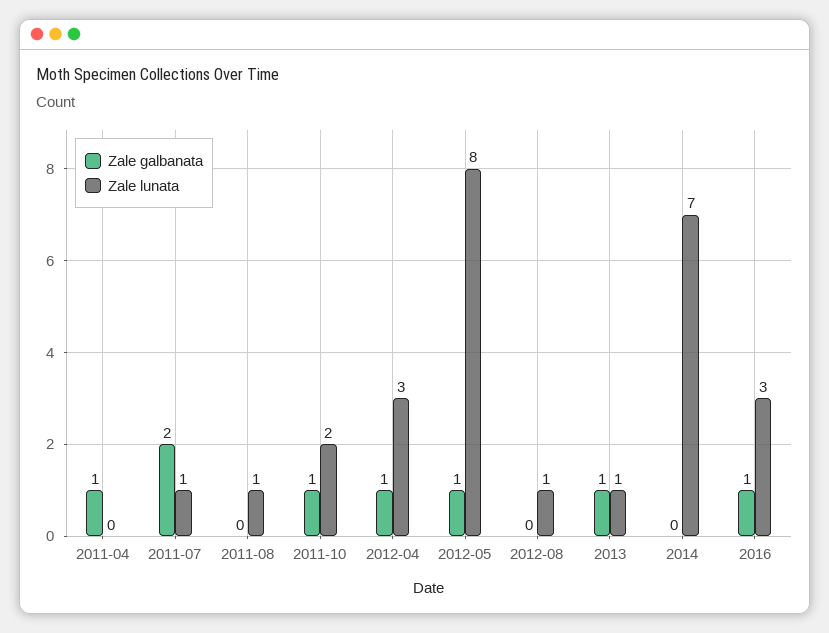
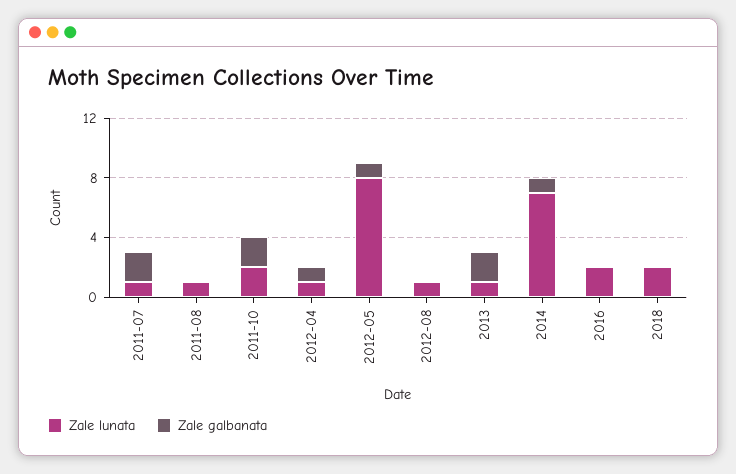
Zale galbanata, 2011-04: 1 -> none
Zale lunata, 2011-04: 0 -> none
Zale galbanata, 2011-10: 1 -> 2
Zale lunata, 2012-04: 3 -> 1
Zale galbanata, 2013: 1 -> 2
Zale galbanata, 2014: 0 -> 1
Zale galbanata, 2016: 1 -> 0
Zale lunata, 2016: 3 -> 2
Zale lunata, 2018: none -> 2
Zale galbanata, 2018: none -> 0

